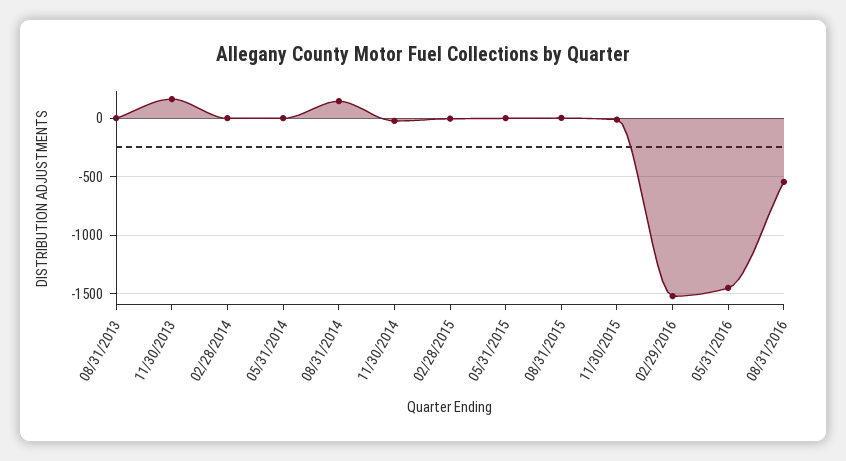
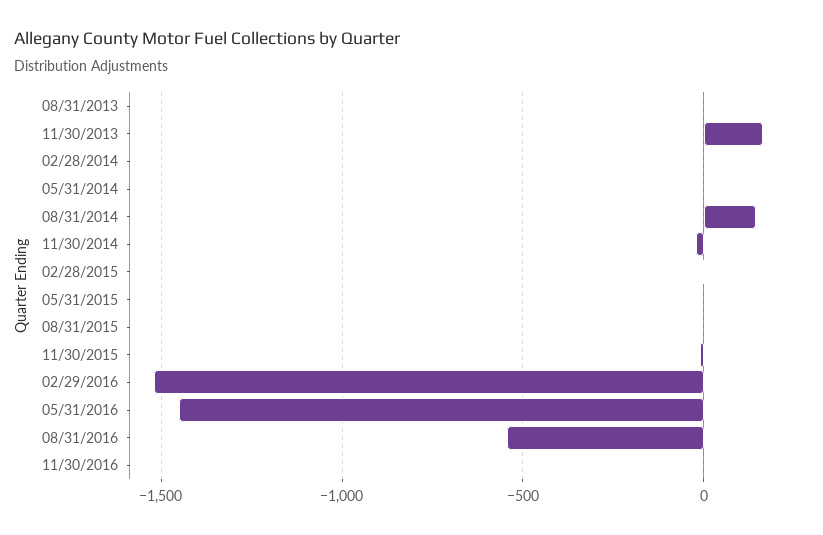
11/30/2016: none -> 0

